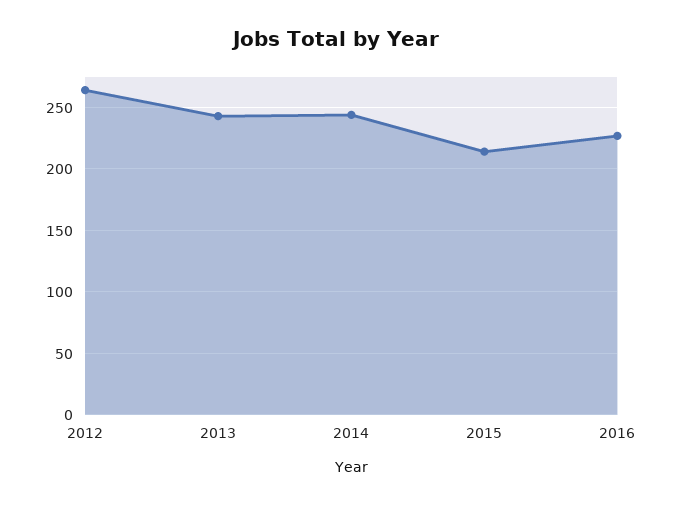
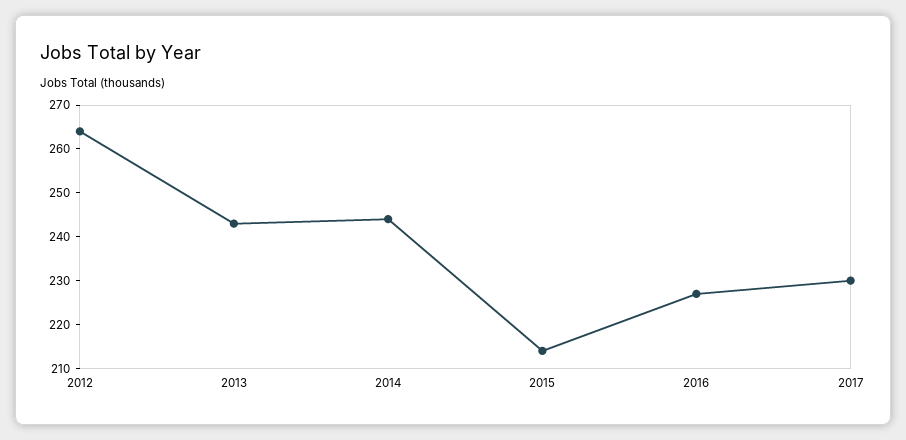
2017: none -> 230

